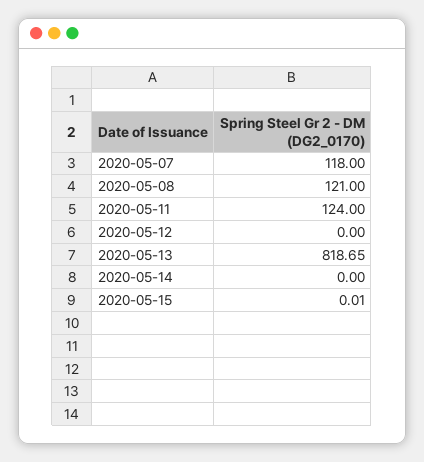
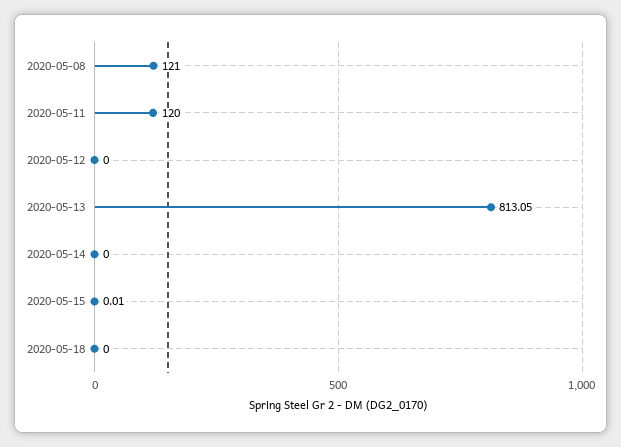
2020-05-07: 118 -> none
2020-05-11: 124 -> 120
2020-05-13: 818.65 -> 813.05
2020-05-18: none -> 0

